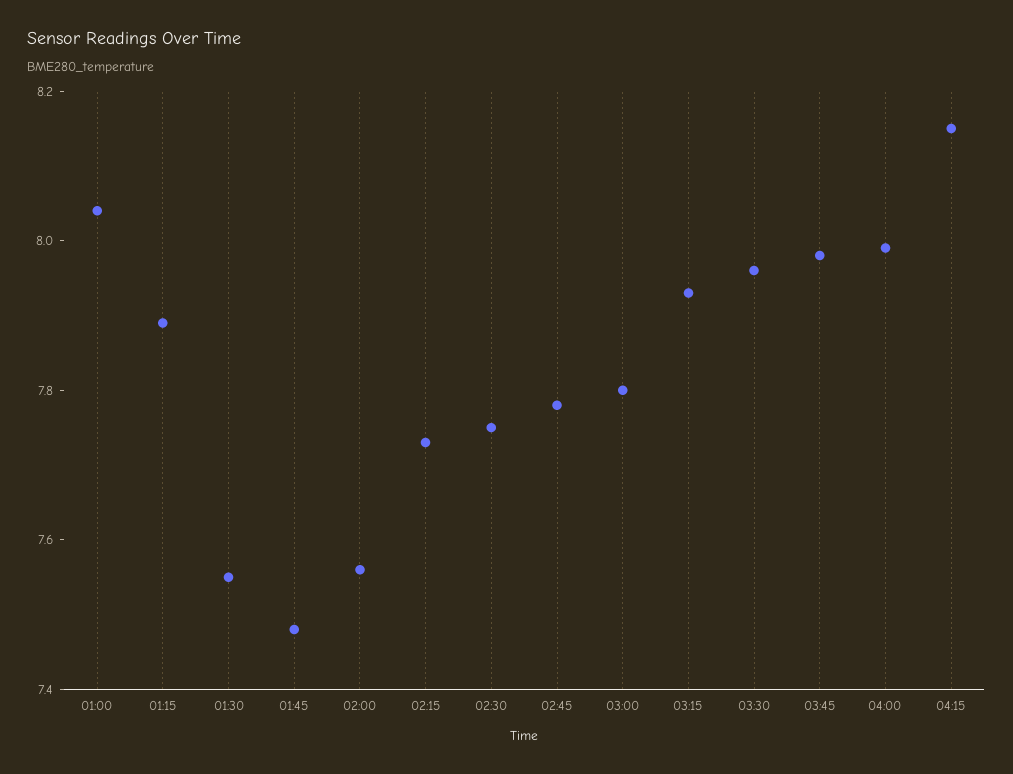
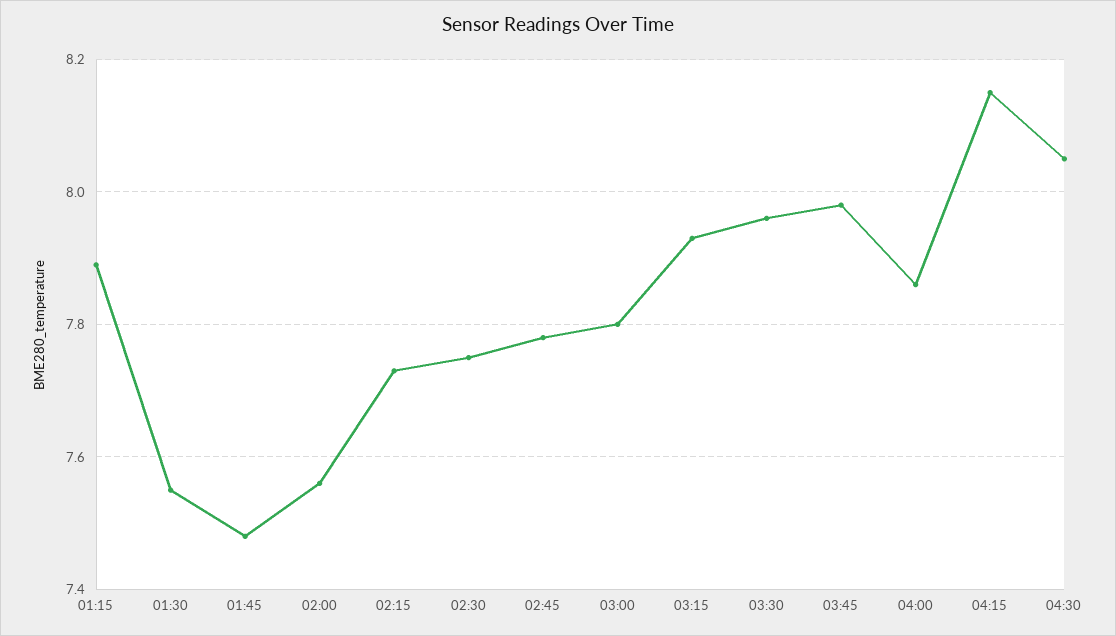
01:00: 8.05 -> none
04:00: 8 -> 7.85
04:30: none -> 8.05

